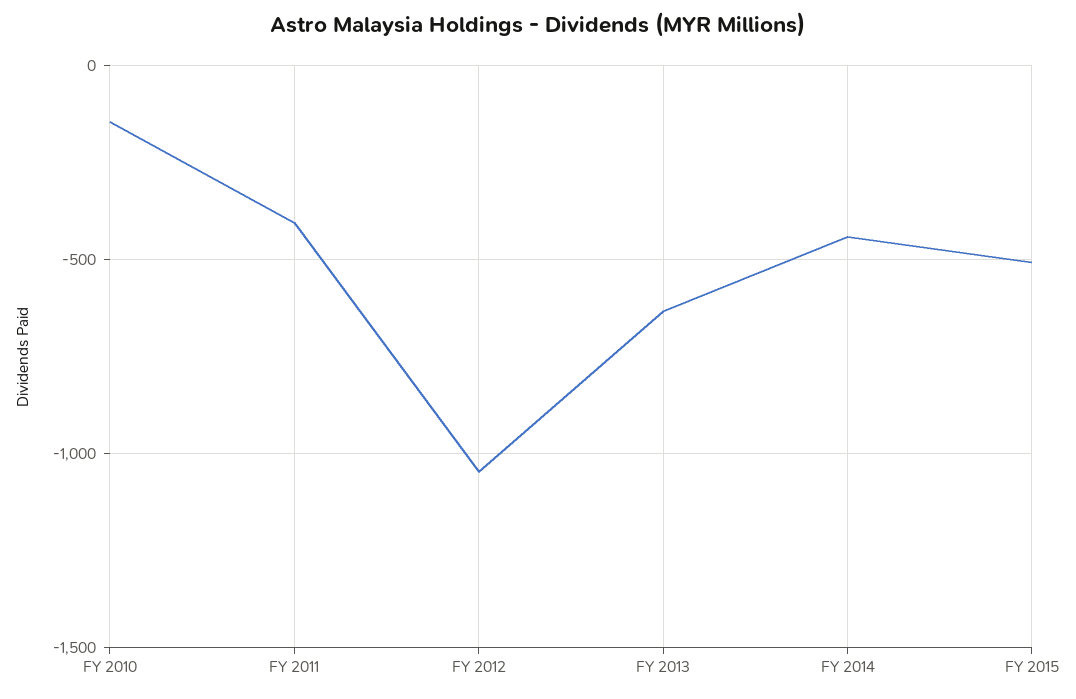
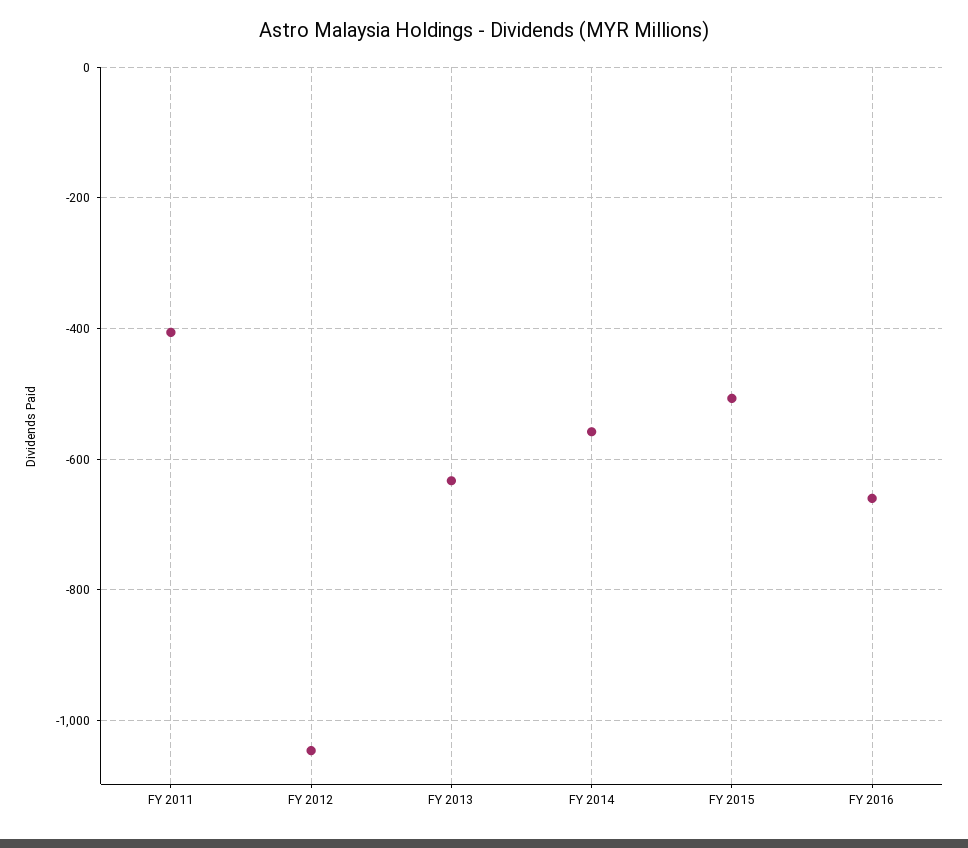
FY 2010: -150 -> none
FY 2014: -450 -> -560
FY 2016: none -> -660

